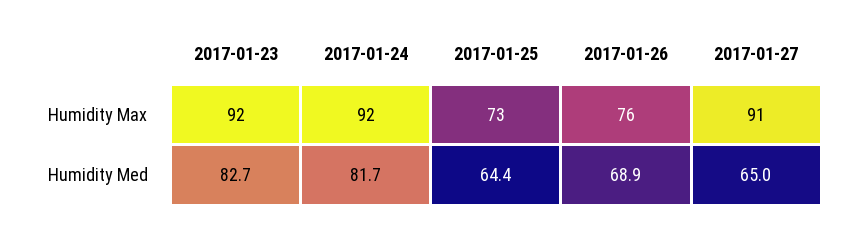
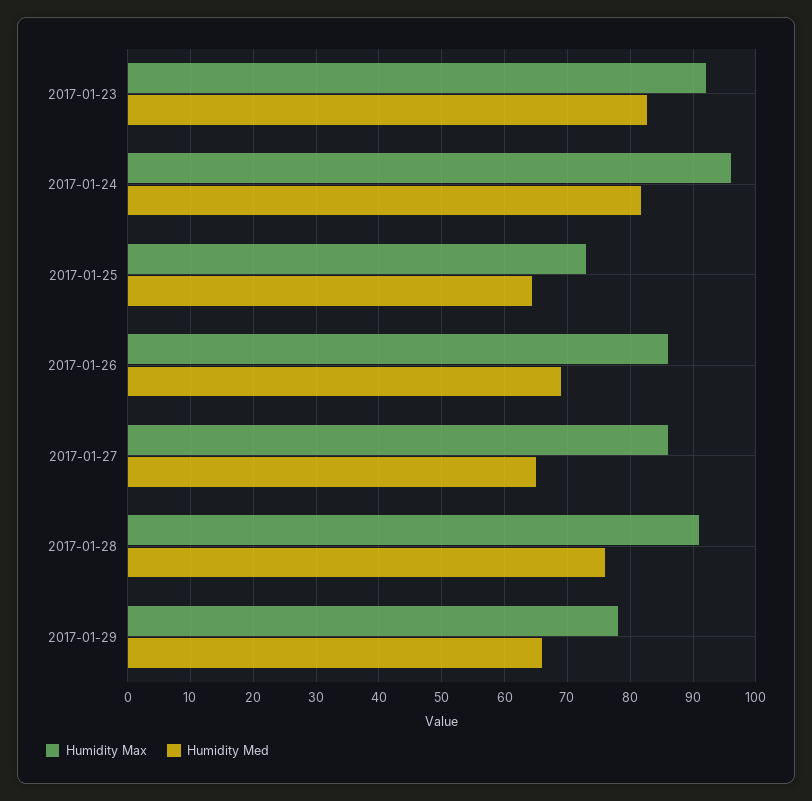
Humidity Max, 2017-01-24: 92 -> 96
Humidity Max, 2017-01-26: 76 -> 86
Humidity Max, 2017-01-27: 91 -> 86
Humidity Max, 2017-01-28: none -> 91
Humidity Med, 2017-01-28: none -> 76
Humidity Max, 2017-01-29: none -> 78
Humidity Med, 2017-01-29: none -> 66

